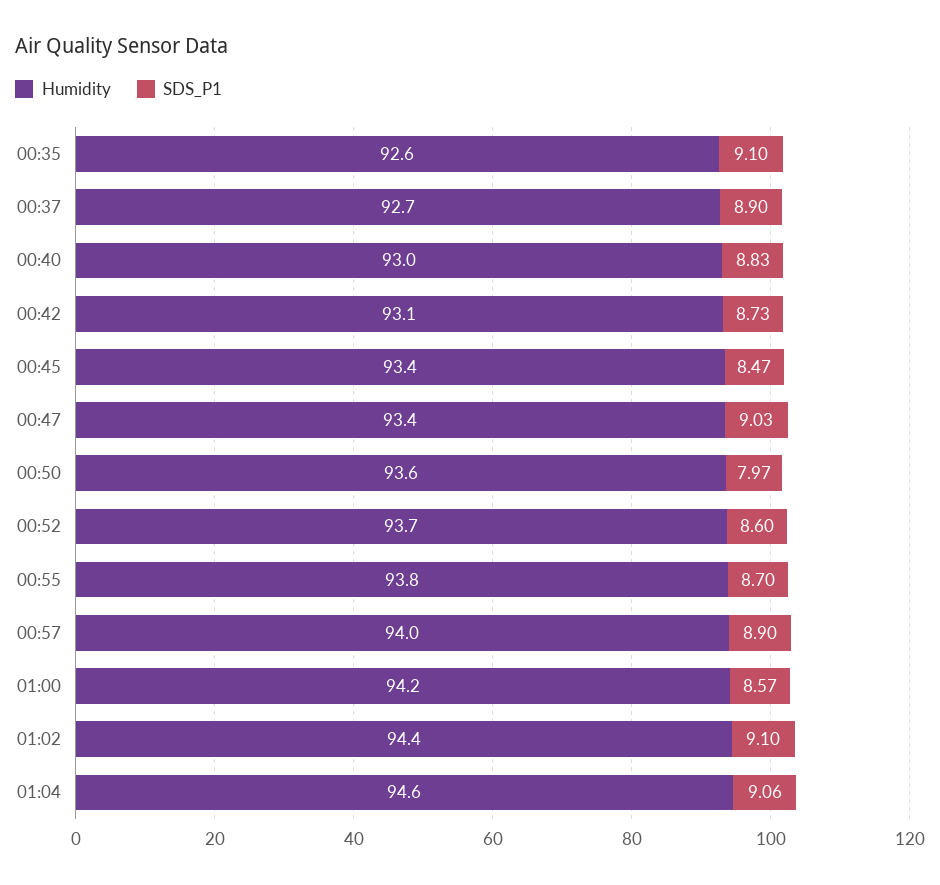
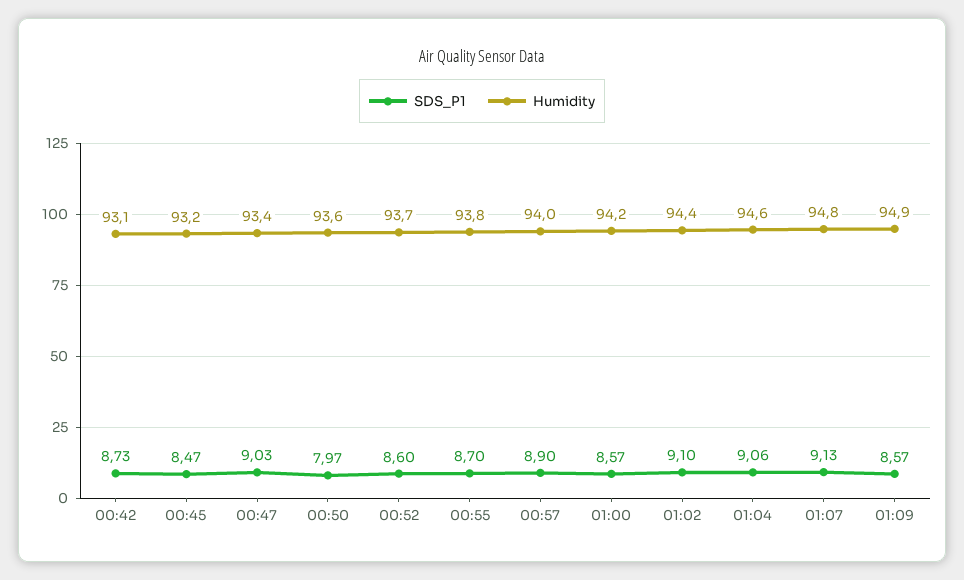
Humidity, 00:35: 92.6 -> none
SDS_P1, 00:35: 9.1 -> none
Humidity, 00:37: 92.7 -> none
SDS_P1, 00:37: 8.9 -> none
Humidity, 00:40: 93 -> none
SDS_P1, 00:40: 8.83 -> none
Humidity, 00:45: 93.4 -> 93.2
SDS_P1, 01:07: none -> 9.13
Humidity, 01:07: none -> 94.8
SDS_P1, 01:09: none -> 8.57
Humidity, 01:09: none -> 94.9

